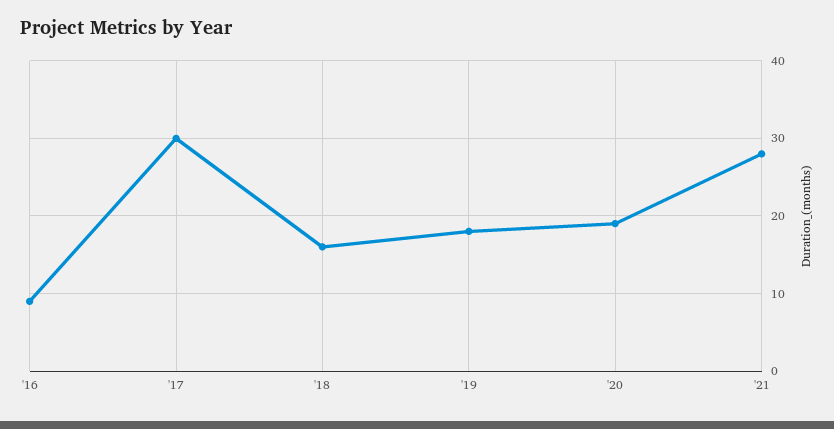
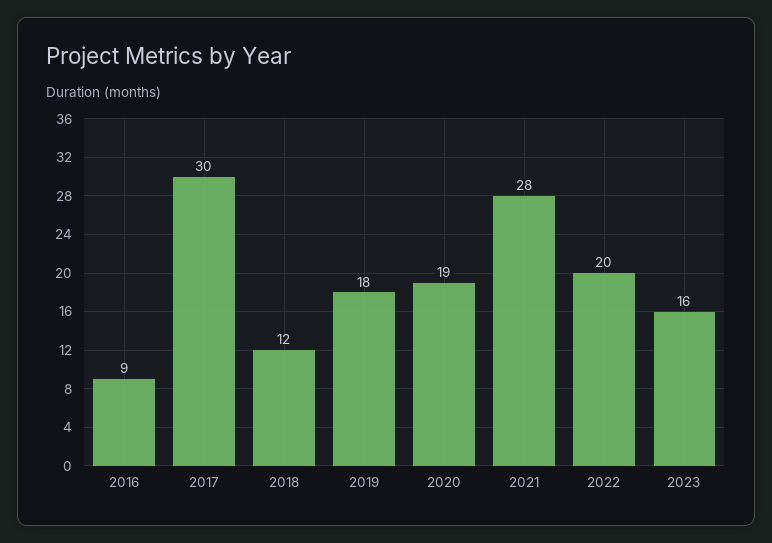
'18: 16 -> 12
2022: none -> 20
2023: none -> 16

